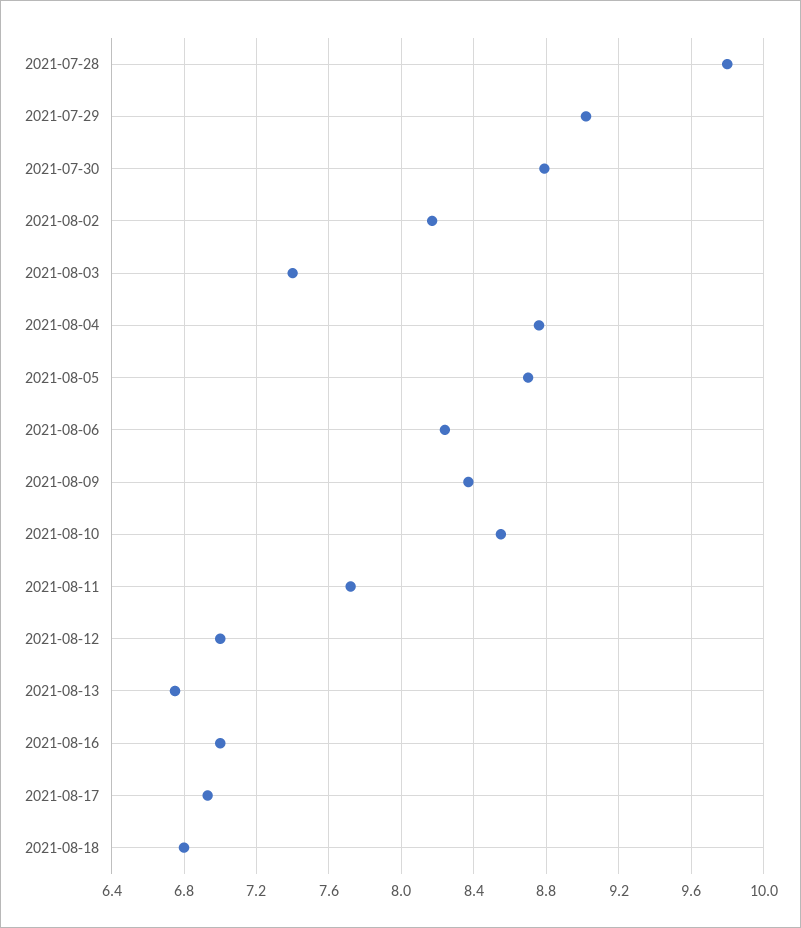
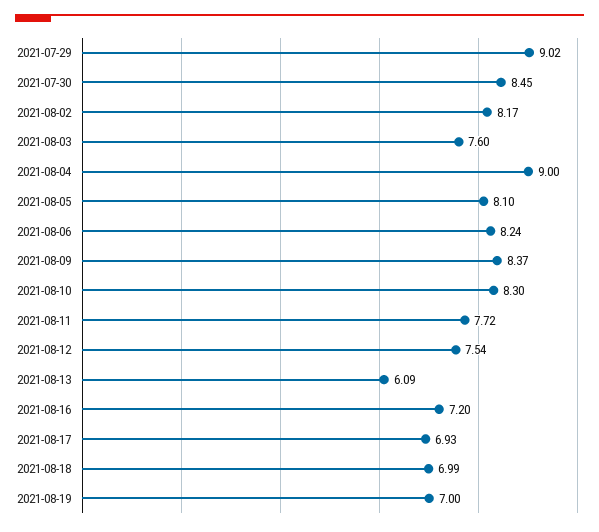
2021-07-28: 9.8 -> none
2021-07-30: 8.8 -> 8.45
2021-08-03: 7.4 -> 7.6
2021-08-04: 8.75 -> 9
2021-08-05: 8.7 -> 8.1
2021-08-10: 8.55 -> 8.3
2021-08-12: 7 -> 7.54
2021-08-13: 6.75 -> 6.09
2021-08-16: 7 -> 7.2
2021-08-18: 6.8 -> 6.99
2021-08-19: none -> 7

